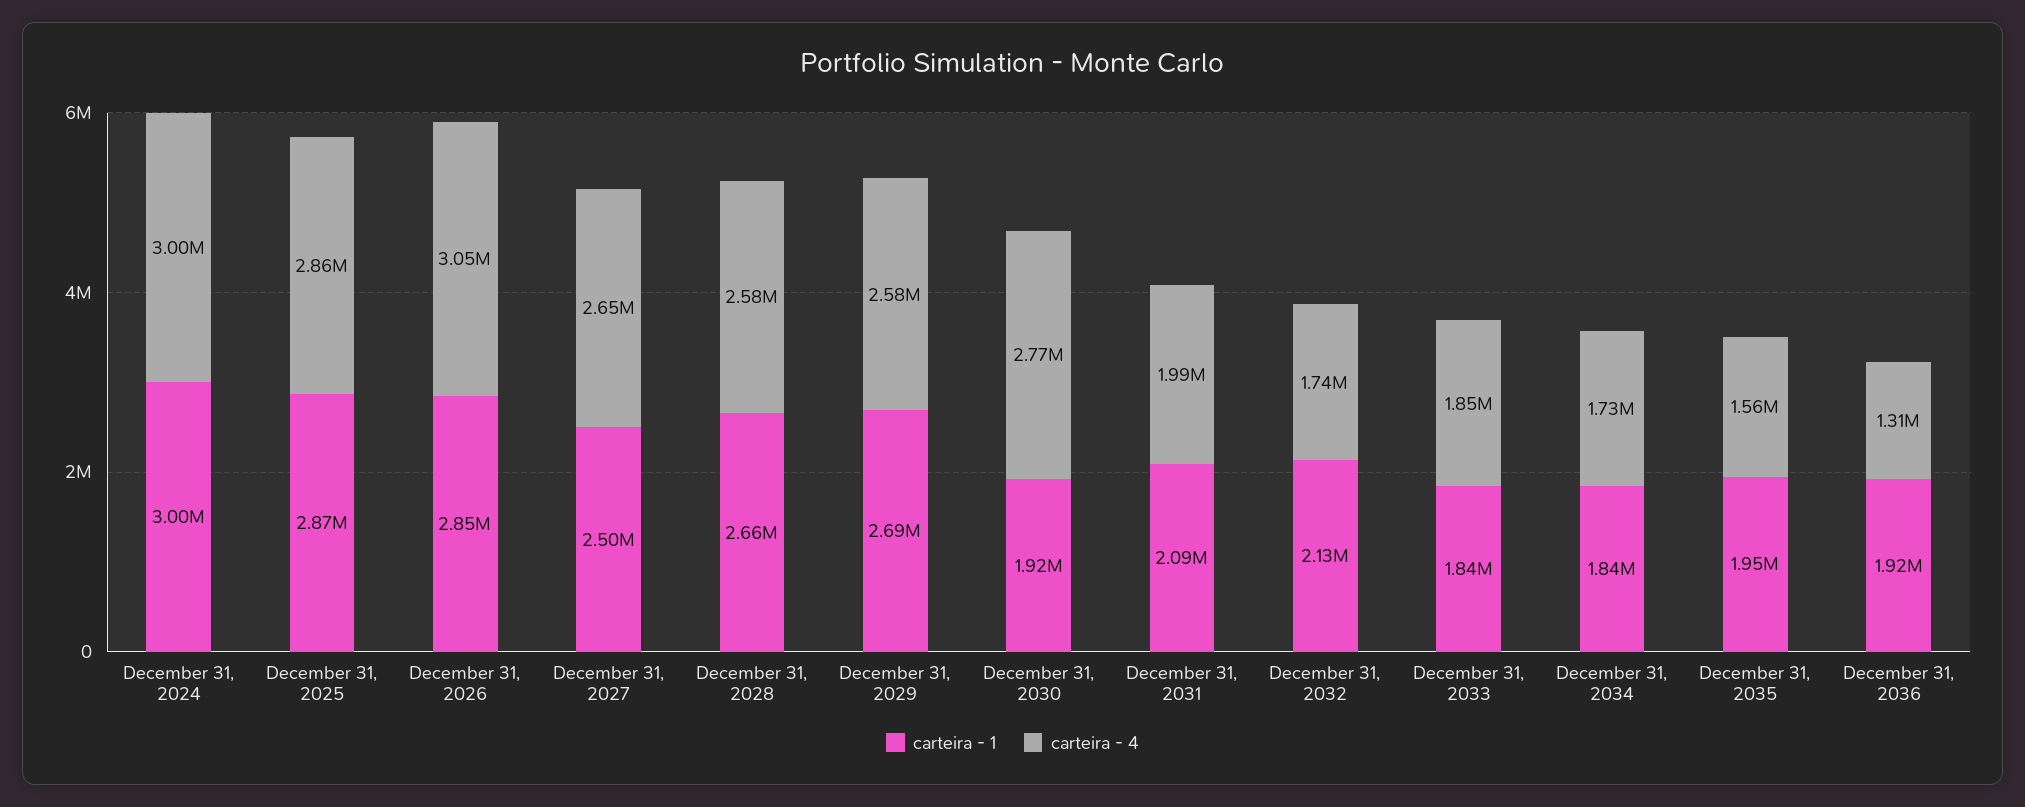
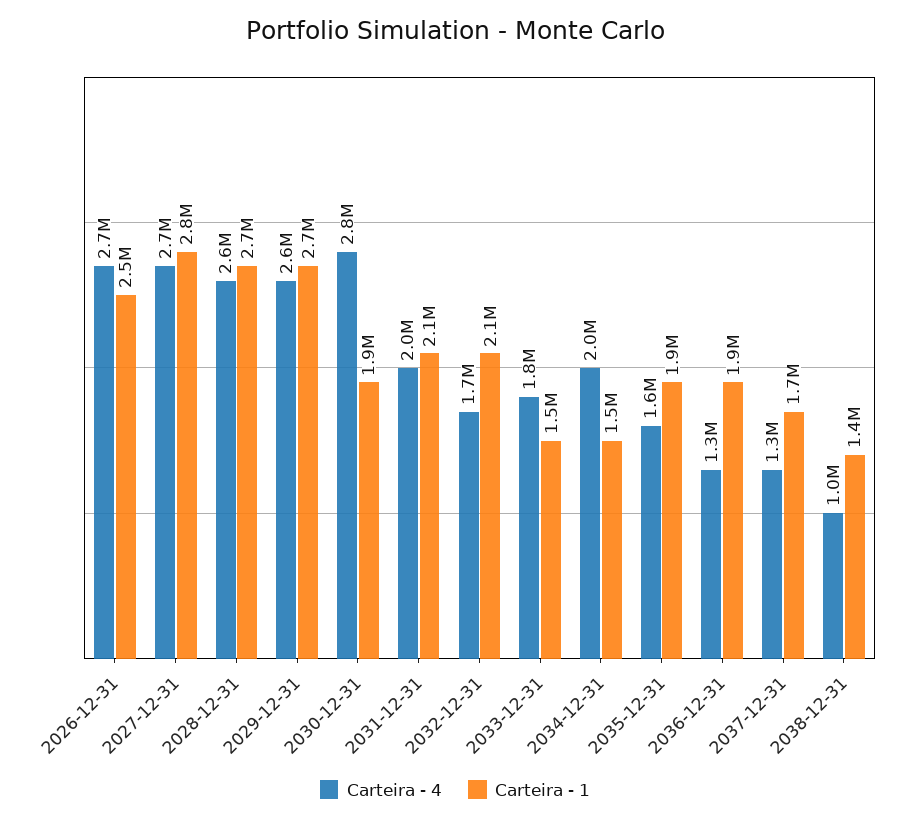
carteira - 1, December 31, 2024: 3000000 -> none
carteira - 4, December 31, 2024: 3000000 -> none
carteira - 1, December 31, 2025: 2870000 -> none
carteira - 4, December 31, 2025: 2860000 -> none
carteira - 1, December 31, 2026: 2850000 -> 2500000
carteira - 4, December 31, 2026: 3050000 -> 2700000
carteira - 1, December 31, 2027: 2500000 -> 2800000
carteira - 1, December 31, 2033: 1840000 -> 1500000
carteira - 1, December 31, 2034: 1840000 -> 1500000
carteira - 4, December 31, 2034: 1730000 -> 2000000
carteira - 4, 2037-12-31: none -> 1300000
carteira - 1, 2037-12-31: none -> 1700000
carteira - 4, 2038-12-31: none -> 1000000
carteira - 1, 2038-12-31: none -> 1400000

